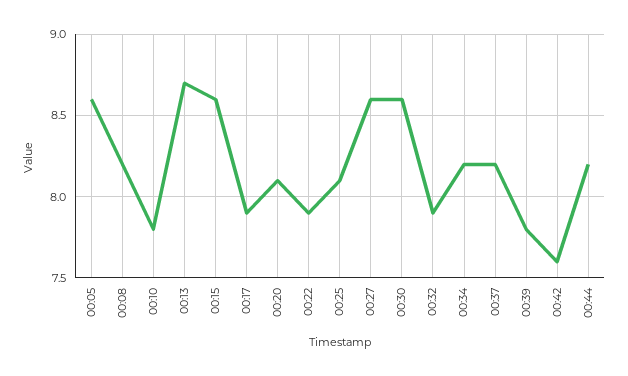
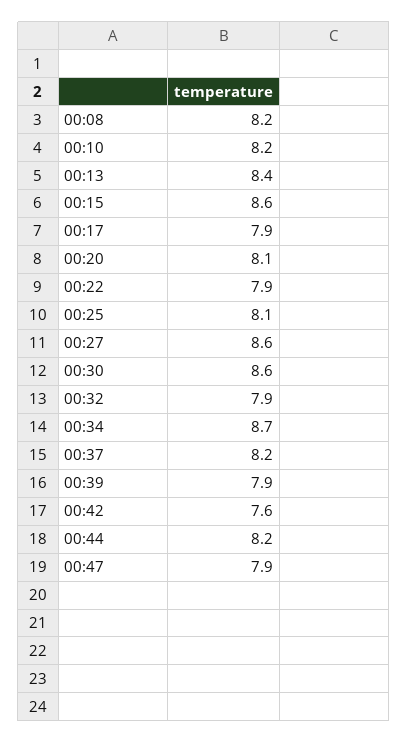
00:05: 8.6 -> none
00:10: 7.8 -> 8.2
00:13: 8.7 -> 8.4
00:34: 8.2 -> 8.7
00:39: 7.8 -> 7.9
00:47: none -> 7.9

